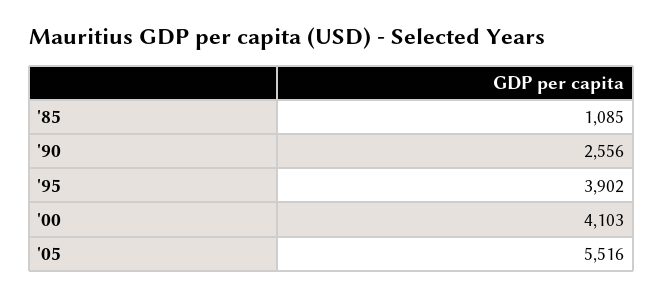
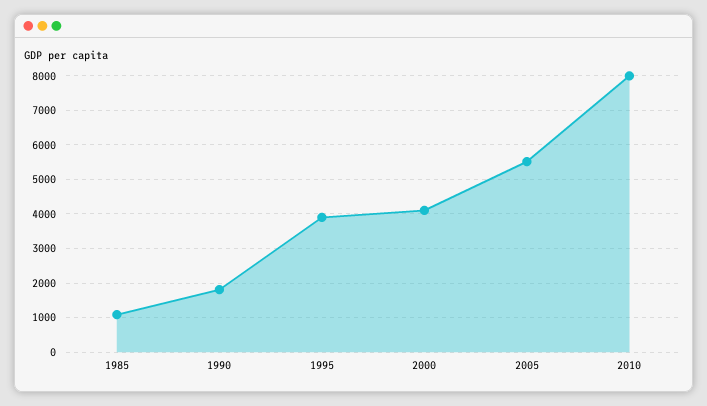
'90: 2556 -> 1800
2010: none -> 8000

